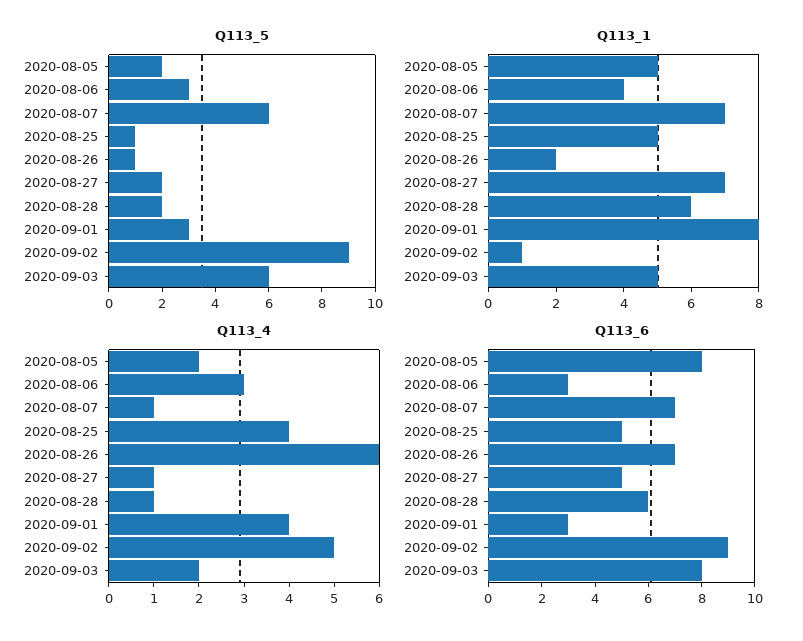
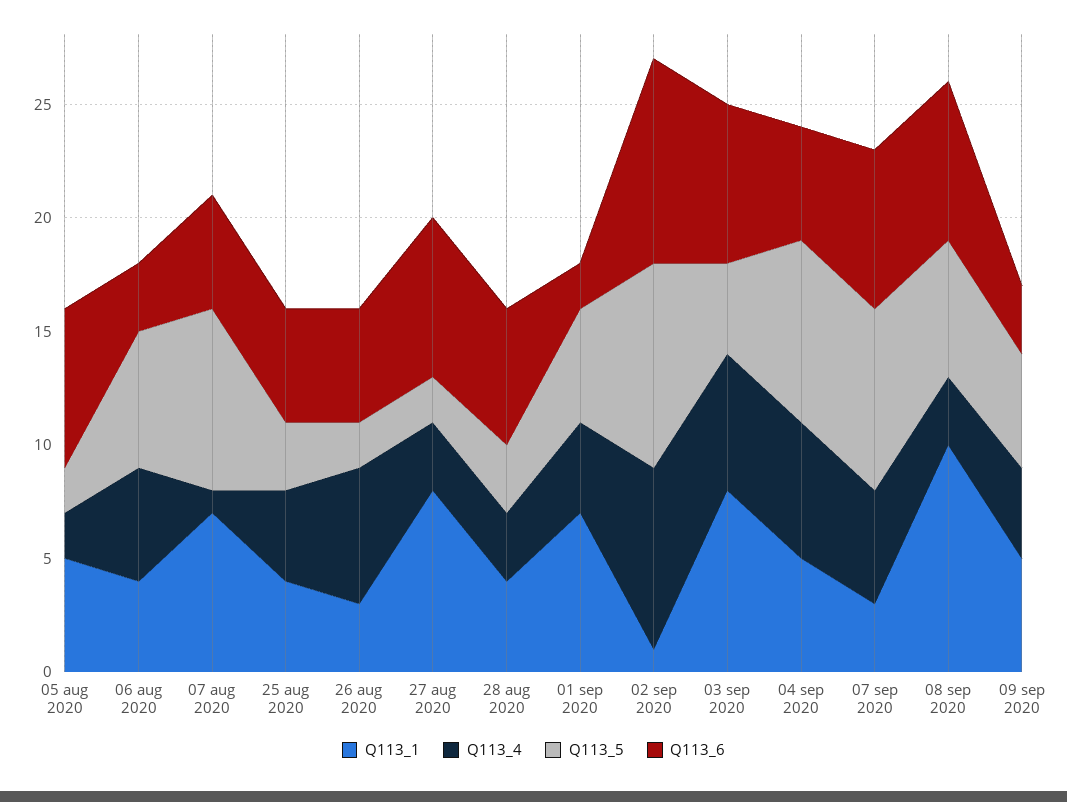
Q113_5, 2020-08-06: 3 -> 6
Q113_5, 2020-08-07: 6 -> 8
Q113_5, 2020-08-25: 1 -> 3
Q113_5, 2020-08-26: 1 -> 2
Q113_5, 2020-08-28: 2 -> 3
Q113_5, 2020-09-01: 3 -> 5
Q113_5, 2020-09-03: 6 -> 4
Q113_1, 2020-08-25: 5 -> 4
Q113_1, 2020-08-26: 2 -> 3
Q113_1, 2020-08-27: 7 -> 8
Q113_1, 2020-08-28: 6 -> 4
Q113_1, 2020-09-01: 8 -> 7
Q113_1, 2020-09-03: 5 -> 8
Q113_4, 2020-08-06: 3 -> 5
Q113_4, 2020-08-27: 1 -> 3
Q113_4, 2020-08-28: 1 -> 3
Q113_4, 2020-09-02: 5 -> 8
Q113_4, 2020-09-03: 2 -> 6
Q113_6, 2020-08-05: 8 -> 7
Q113_6, 2020-08-07: 7 -> 5
Q113_6, 2020-08-26: 7 -> 5
Q113_6, 2020-08-27: 5 -> 7
Q113_6, 2020-09-01: 3 -> 2
Q113_6, 2020-09-03: 8 -> 7
Q113_1, 04 sep 2020: none -> 5
Q113_4, 04 sep 2020: none -> 6
Q113_5, 04 sep 2020: none -> 8
Q113_6, 04 sep 2020: none -> 5
Q113_1, 07 sep 2020: none -> 3
Q113_4, 07 sep 2020: none -> 5
Q113_5, 07 sep 2020: none -> 8
Q113_6, 07 sep 2020: none -> 7
Q113_1, 08 sep 2020: none -> 10
Q113_4, 08 sep 2020: none -> 3
Q113_5, 08 sep 2020: none -> 6
Q113_6, 08 sep 2020: none -> 7
Q113_1, 09 sep 2020: none -> 5
Q113_4, 09 sep 2020: none -> 4
Q113_5, 09 sep 2020: none -> 5
Q113_6, 09 sep 2020: none -> 3

